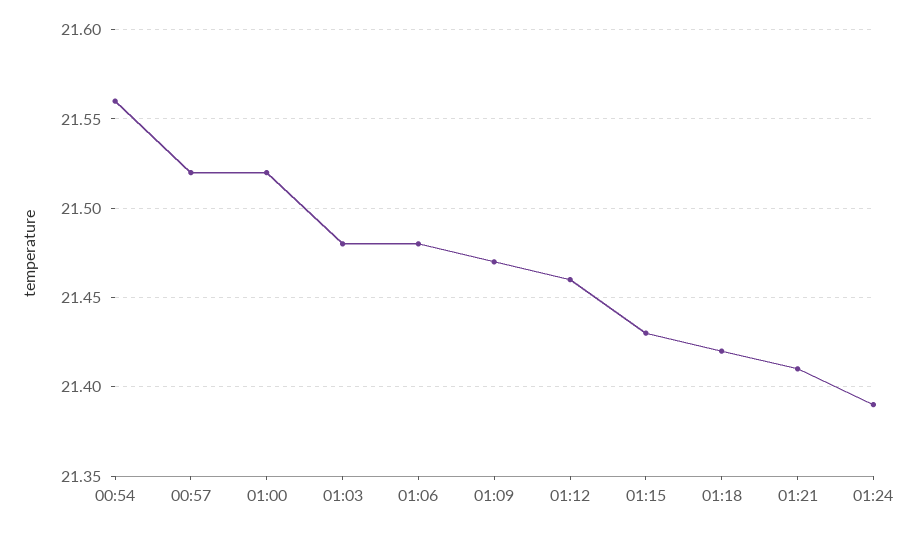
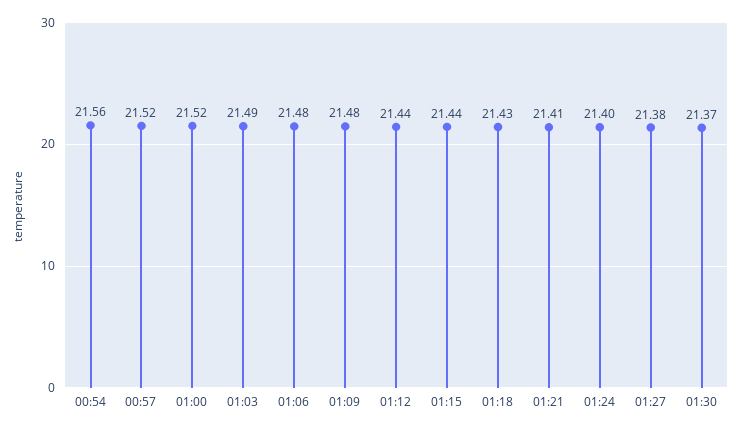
01:03: 21.48 -> 21.49
01:09: 21.47 -> 21.48
01:12: 21.46 -> 21.44
01:15: 21.43 -> 21.44
01:18: 21.42 -> 21.43
01:24: 21.39 -> 21.4
01:27: none -> 21.38
01:30: none -> 21.37

